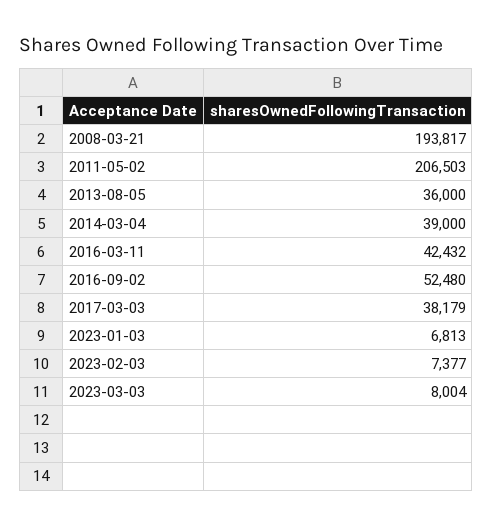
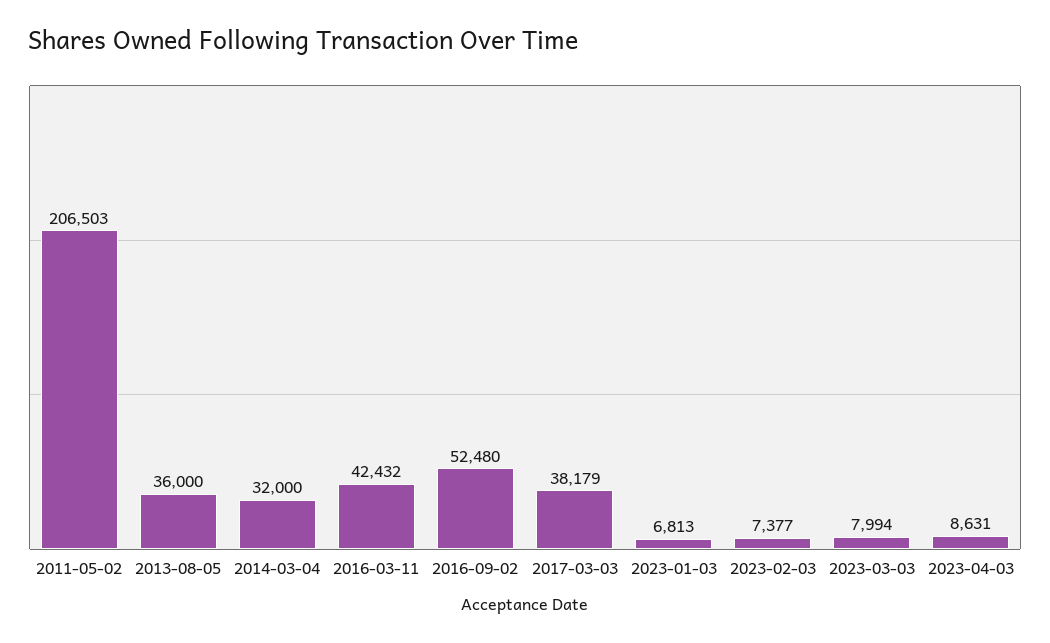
2008-03-21: 193817 -> none
2014-03-04: 39000 -> 32000
2023-03-03: 8004 -> 7994
2023-04-03: none -> 8631

